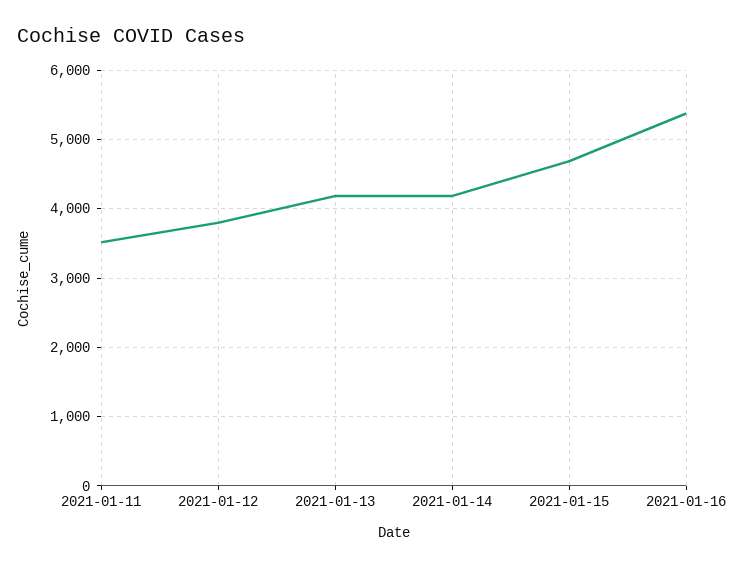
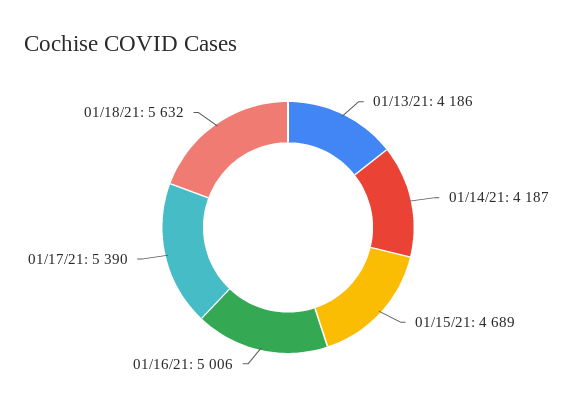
2021-01-11: 3500 -> none
2021-01-12: 3800 -> none
2021-01-16: 5400 -> 5006
01/17/21: none -> 5390
01/18/21: none -> 5632

